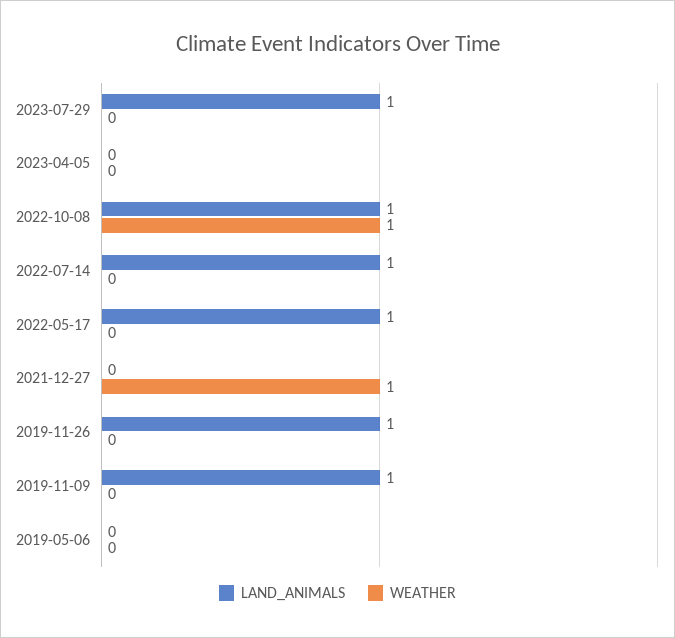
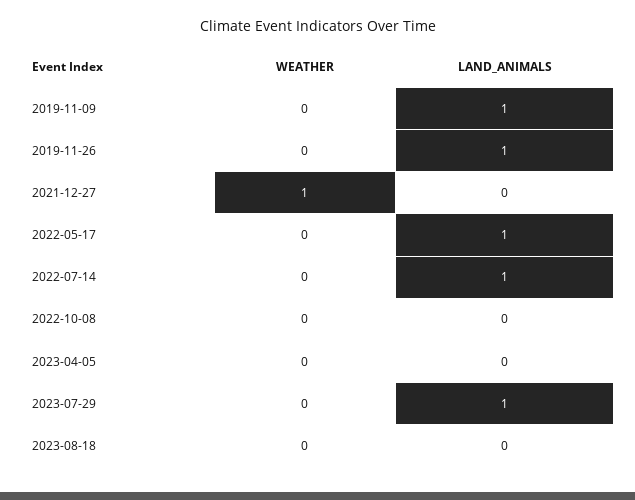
LAND_ANIMALS, 2022-10-08: 1 -> 0
WEATHER, 2022-10-08: 1 -> 0
LAND_ANIMALS, 2019-05-06: 0 -> none
WEATHER, 2019-05-06: 0 -> none
WEATHER, 2023-08-18: none -> 0
LAND_ANIMALS, 2023-08-18: none -> 0

